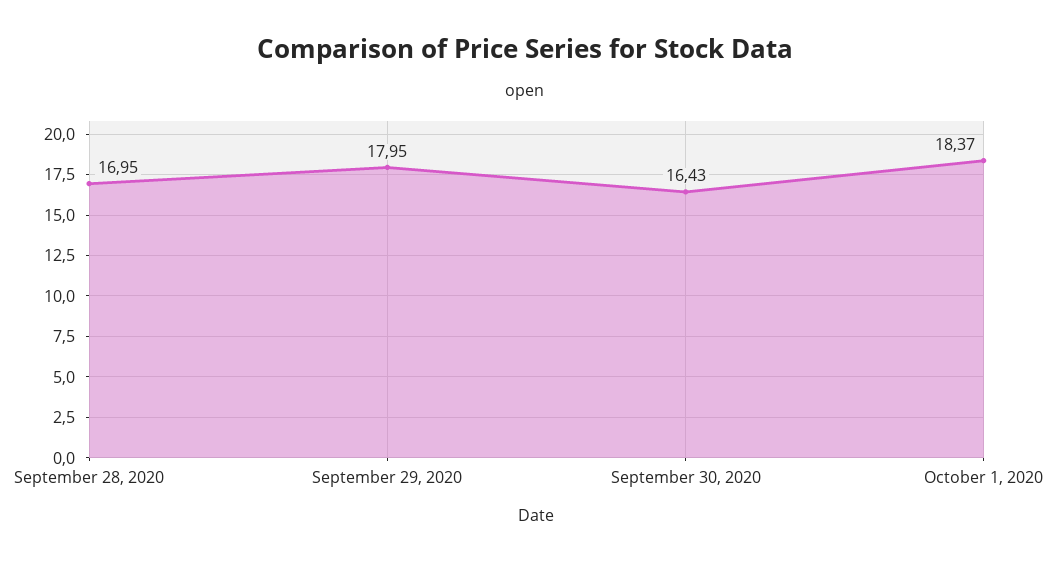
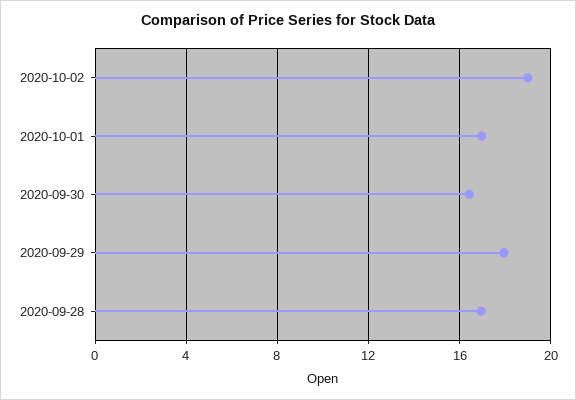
October 1, 2020: 18.37 -> 17
2020-10-02: none -> 19

